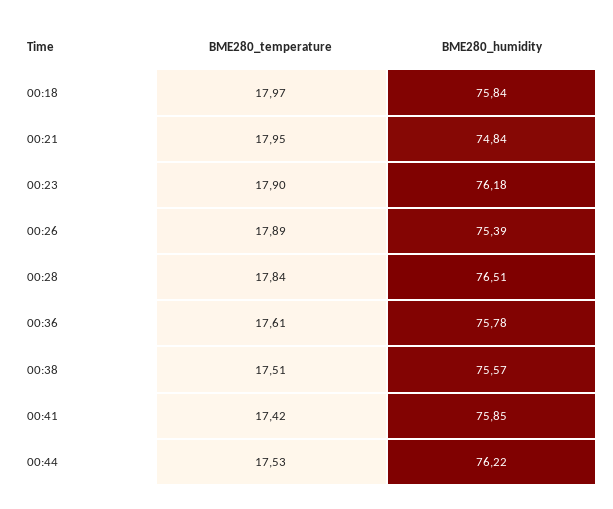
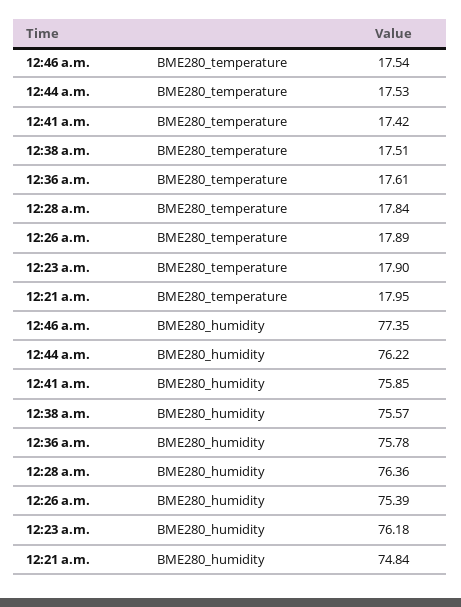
BME280_temperature, 00:18: 17.97 -> none
BME280_humidity, 00:18: 75.84 -> none
BME280_humidity, 00:28: 76.51 -> 76.36
BME280_temperature, 12:46 a.m.: none -> 17.54
BME280_humidity, 12:46 a.m.: none -> 77.35

